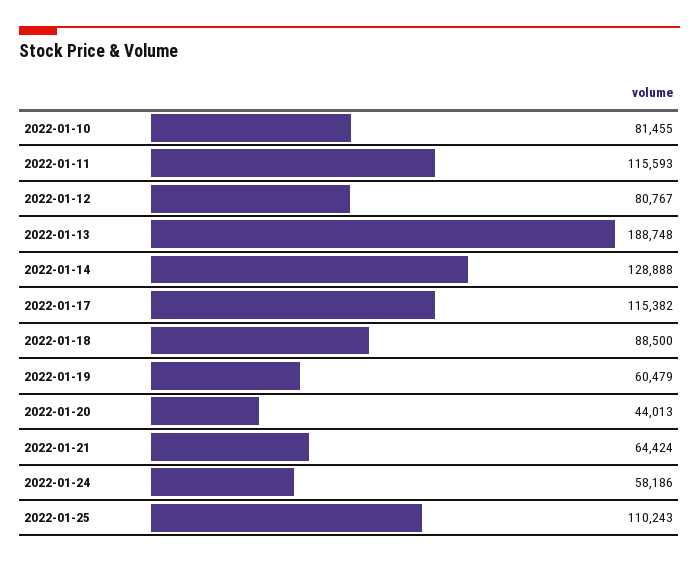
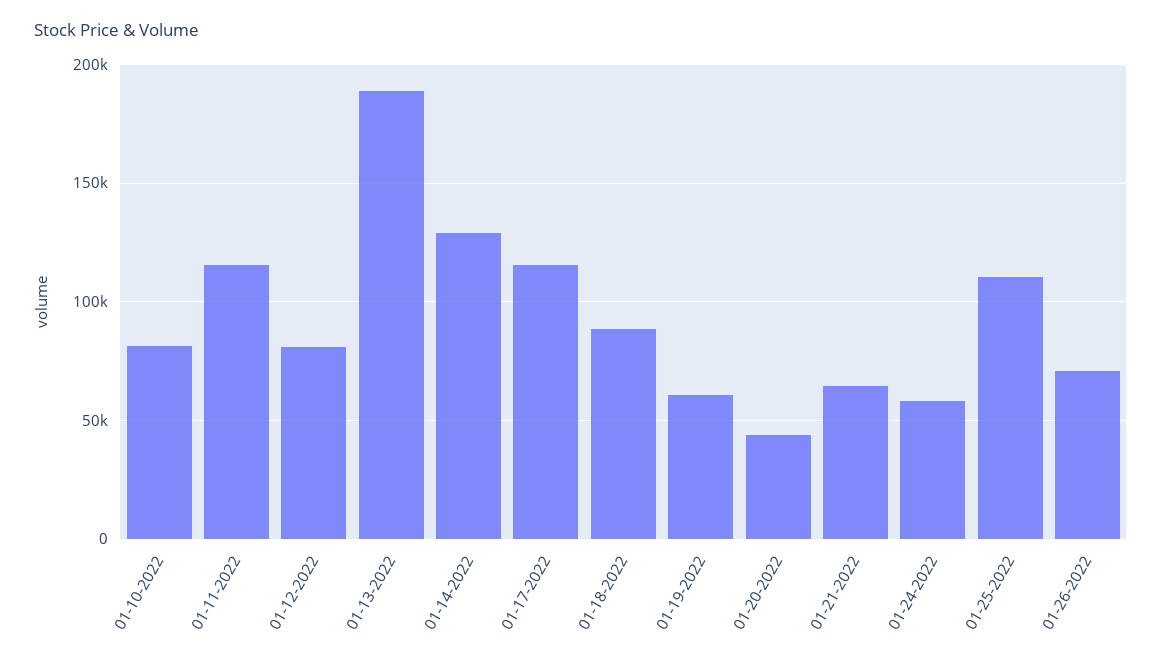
01-26-2022: none -> 70000

